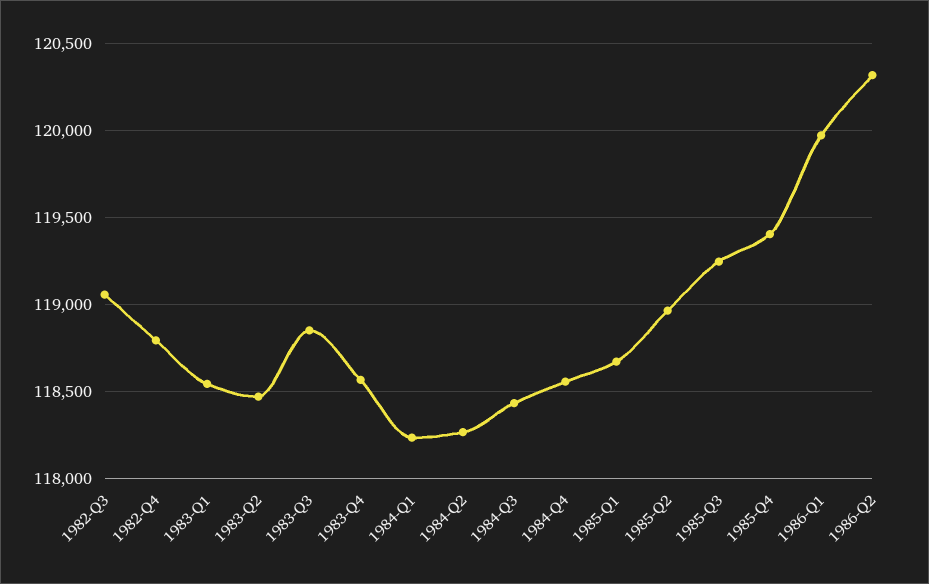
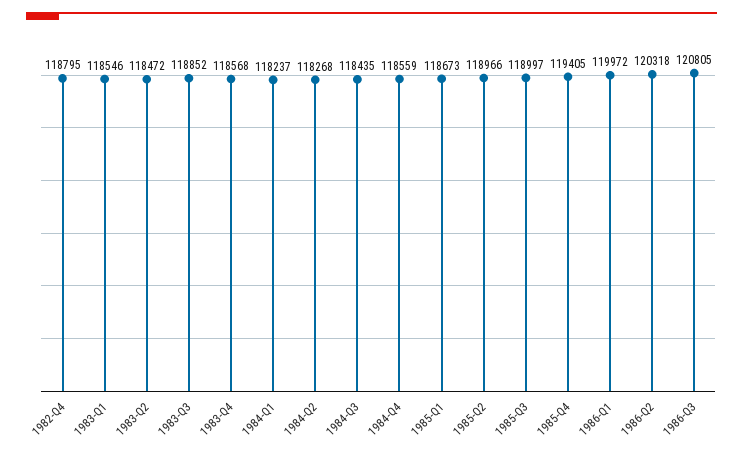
1982-Q3: 119050 -> none
1985-Q3: 119250 -> 118997
1986-Q3: none -> 120805

